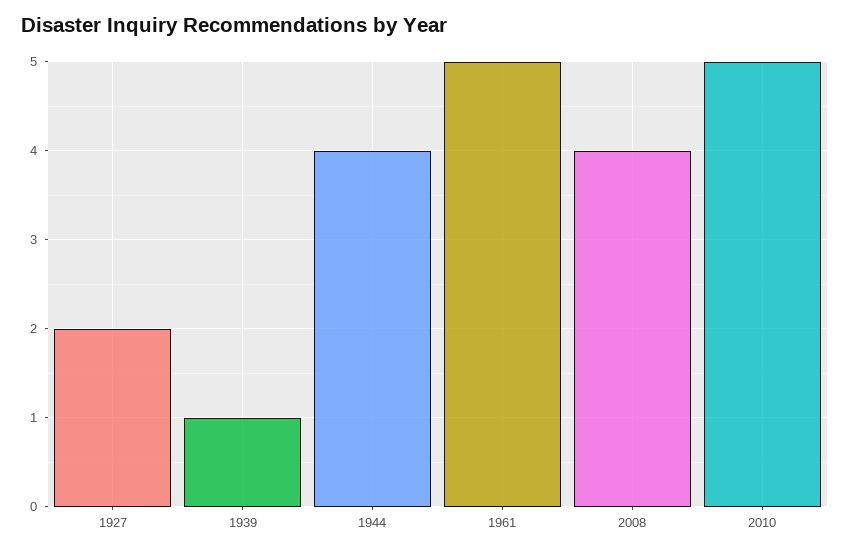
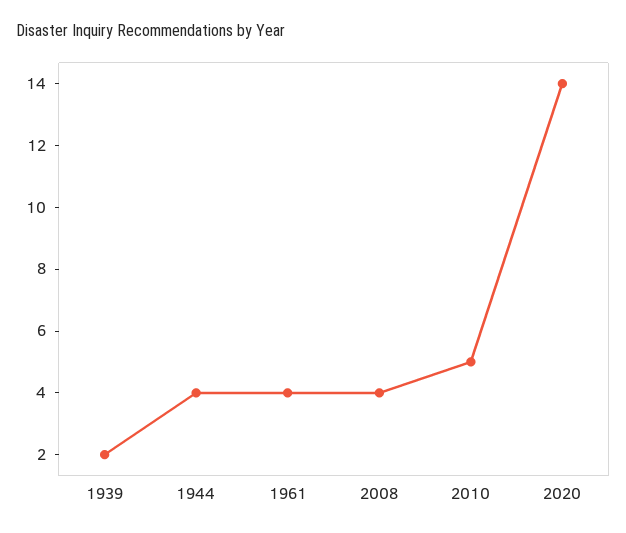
1927: 2 -> none
1939: 1 -> 2
1961: 5 -> 4
2020: none -> 14

